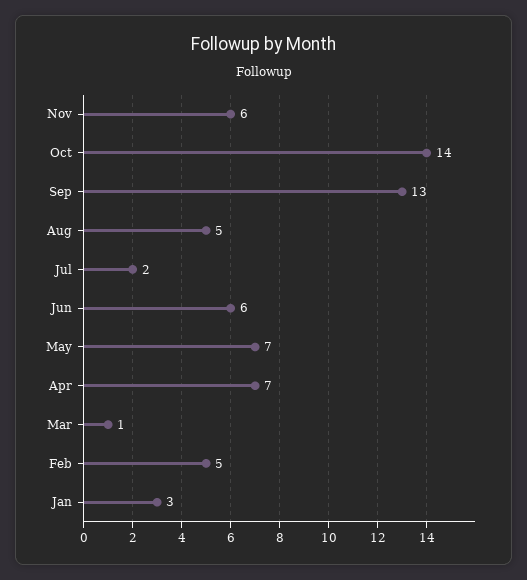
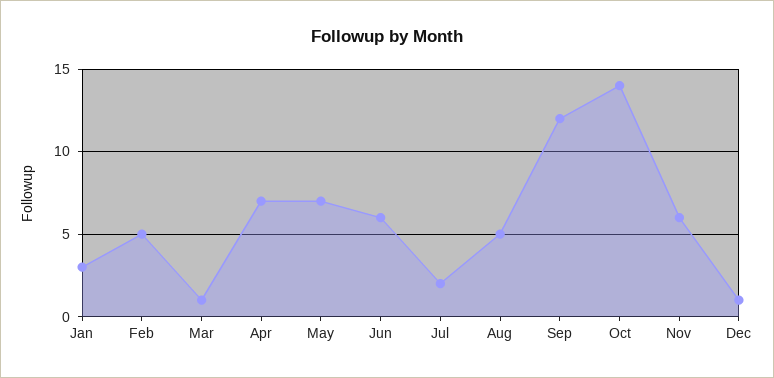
Sep: 13 -> 12
Dec: none -> 1

